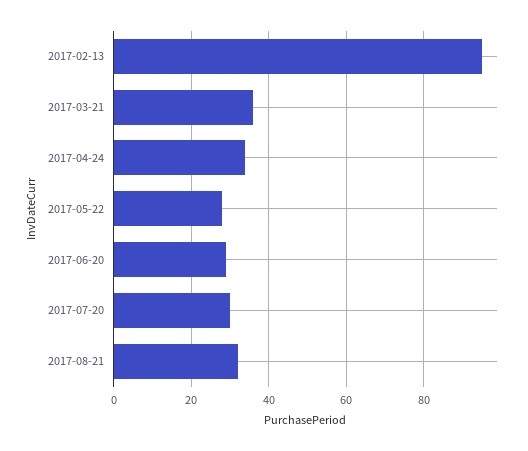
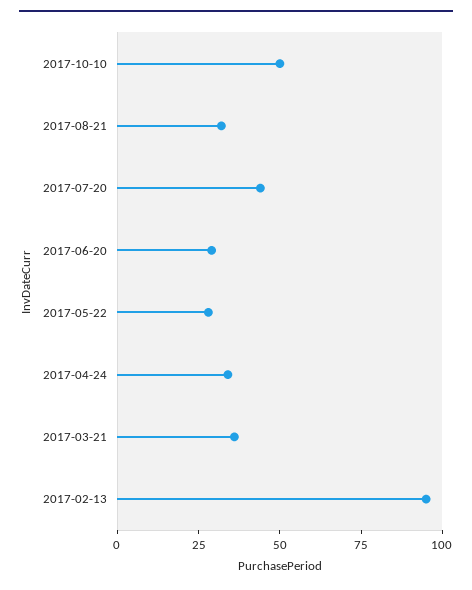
2017-07-20: 30 -> 45
2017-10-10: none -> 50

